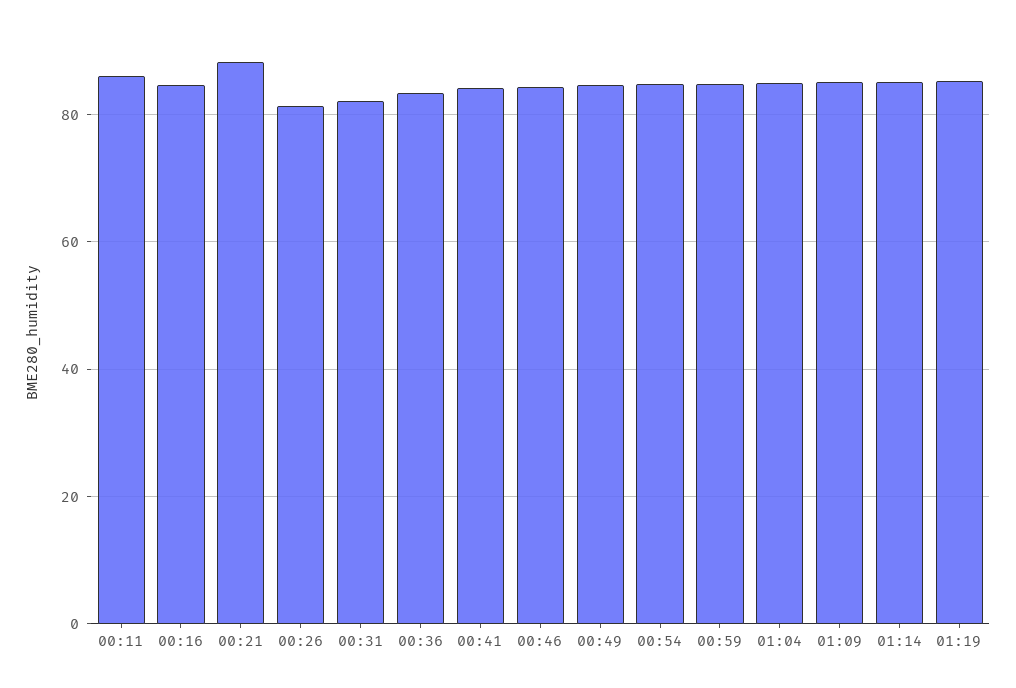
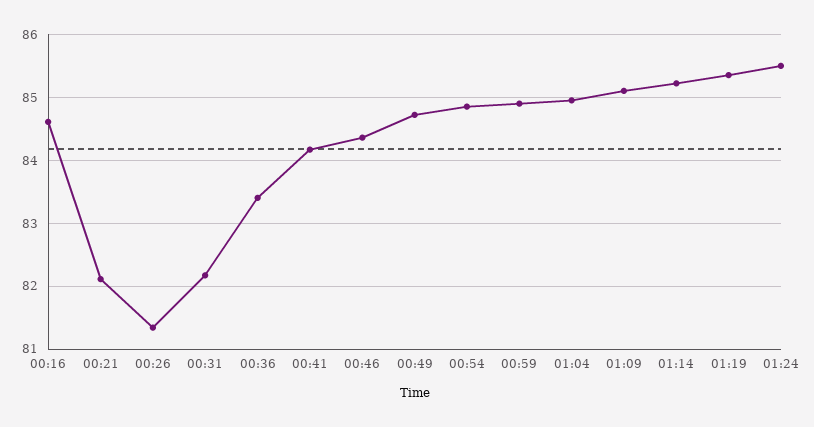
00:11: 86 -> none
00:21: 88 -> 82.1
01:24: none -> 85.5

